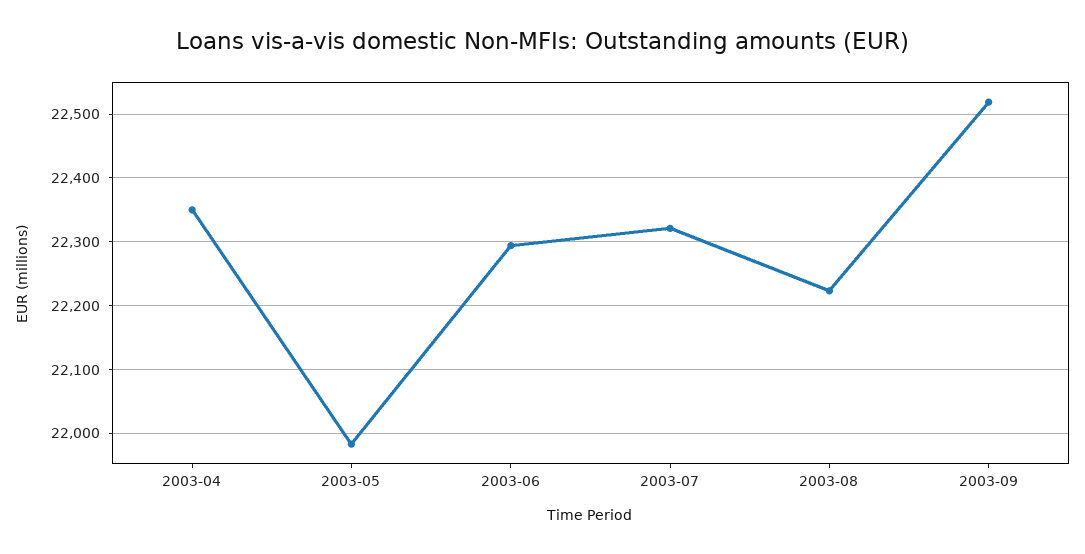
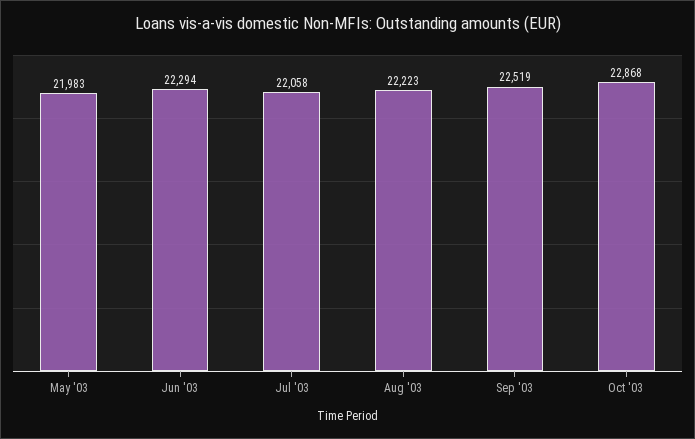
2003-04: 22350 -> none
2003-07: 22320 -> 22058
Oct '03: none -> 22868

